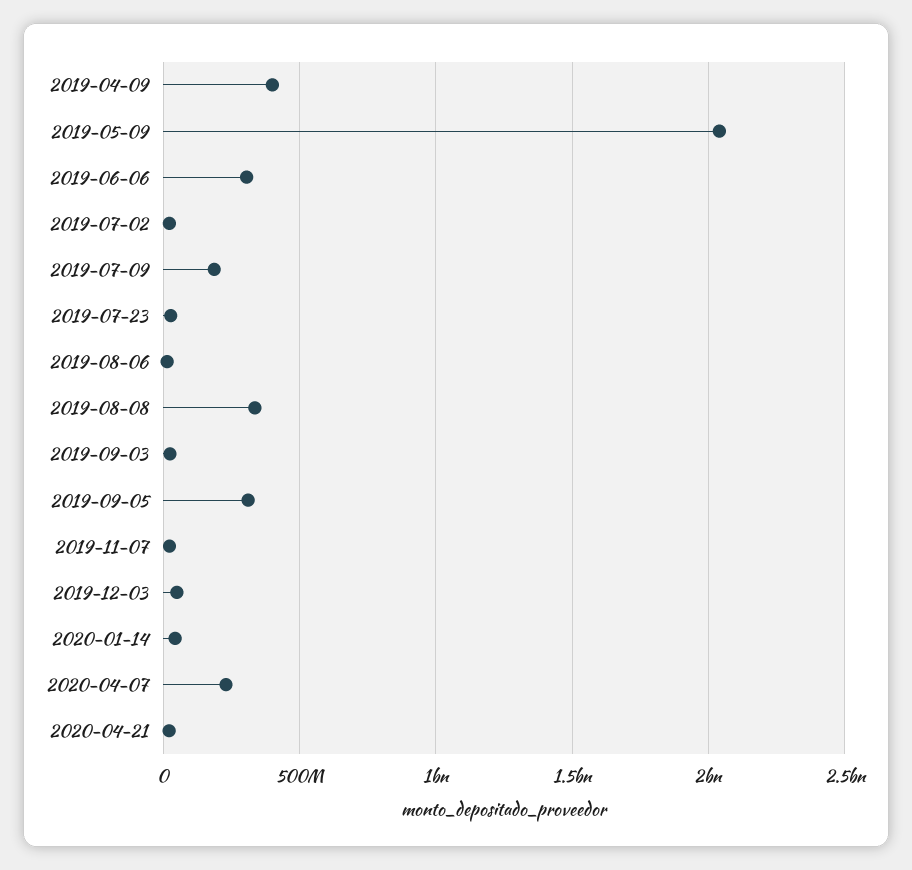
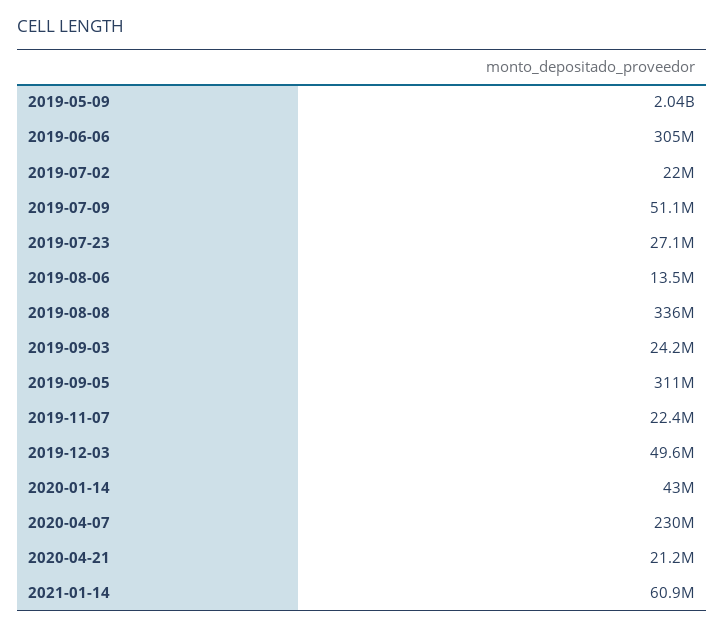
2019-04-09: 400000000 -> none
2019-07-09: 200000000 -> 51100000
2021-01-14: none -> 60900000

